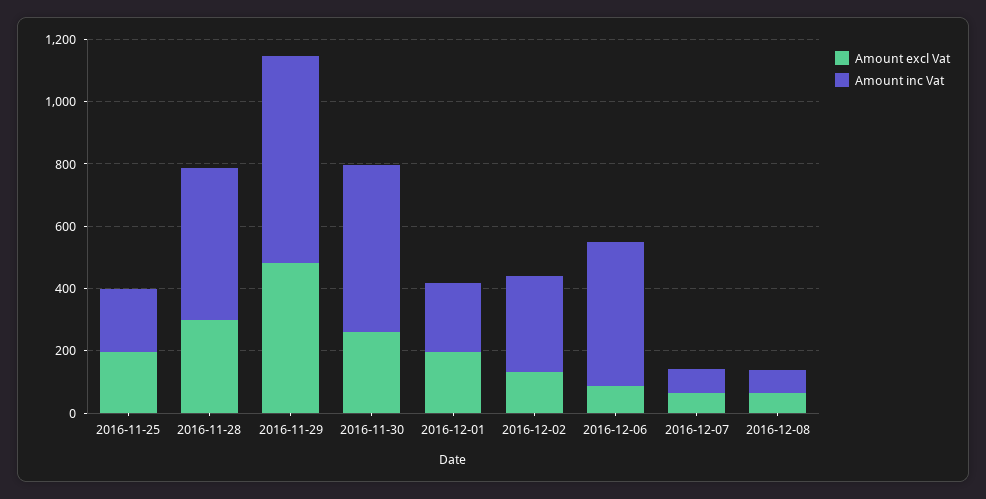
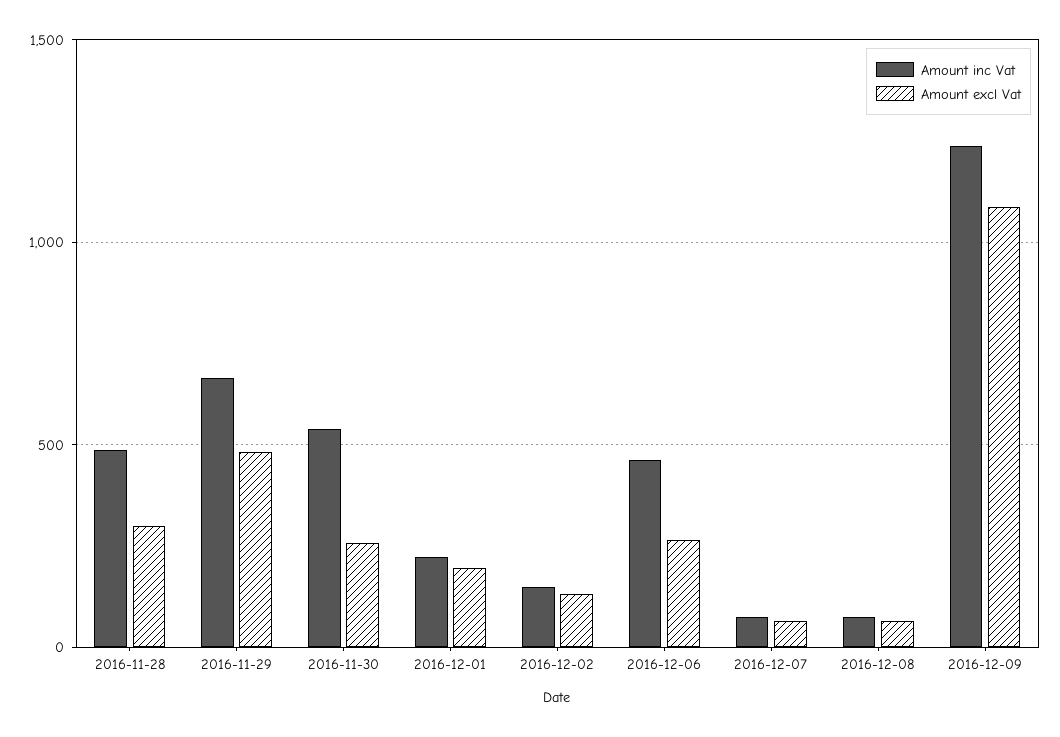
Amount excl Vat, 2016-11-25: 200 -> none
Amount inc Vat, 2016-11-25: 200 -> none
Amount inc Vat, 2016-12-02: 300 -> 150
Amount excl Vat, 2016-12-06: 100 -> 250
Amount inc Vat, 2016-12-09: none -> 1250
Amount excl Vat, 2016-12-09: none -> 1100

